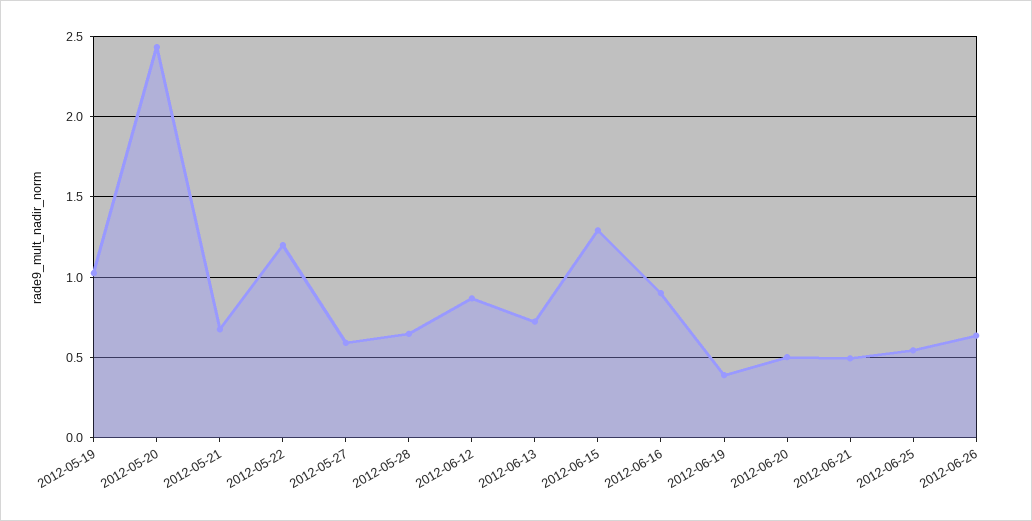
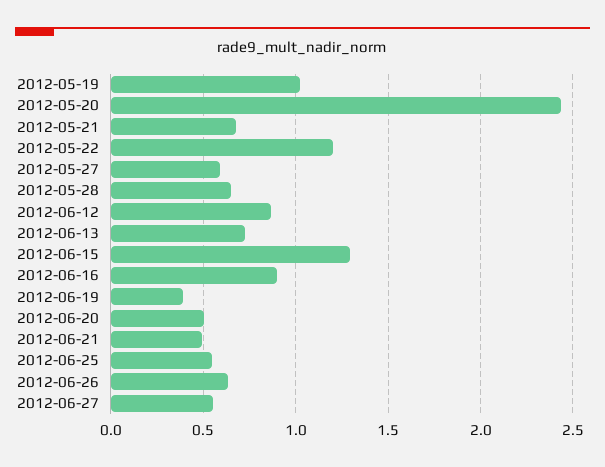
2012-06-27: none -> 0.55

